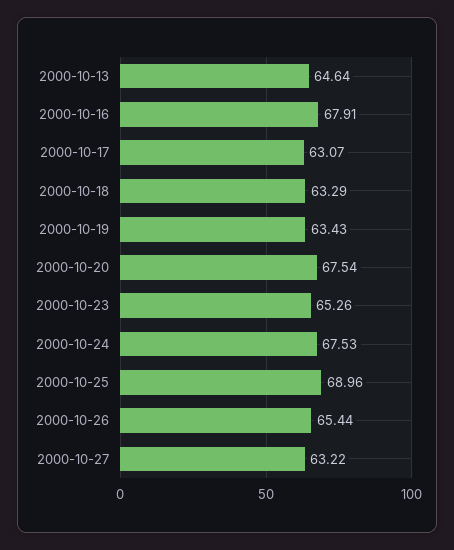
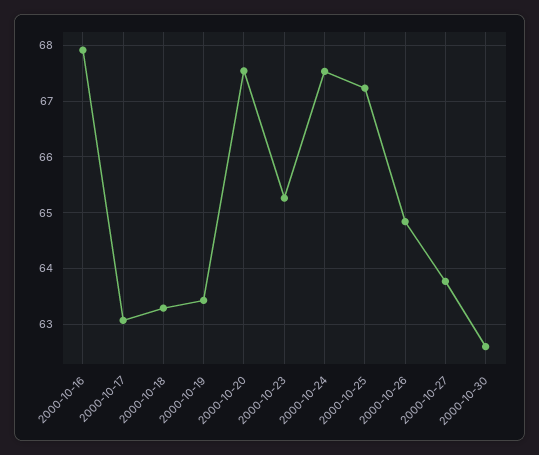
2000-10-13: 64.64 -> none
2000-10-25: 68.96 -> 67.2
2000-10-26: 65.44 -> 64.8
2000-10-27: 63.22 -> 63.8
2000-10-30: none -> 62.6

